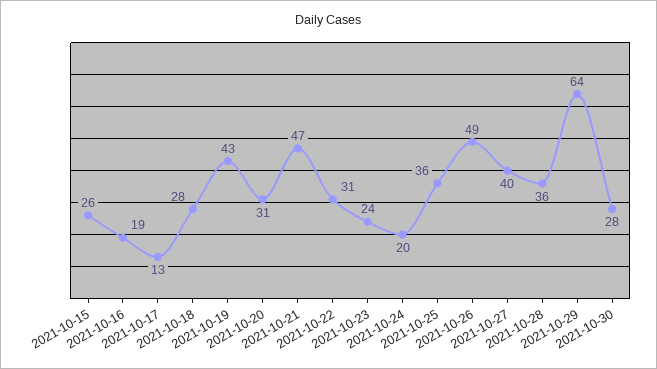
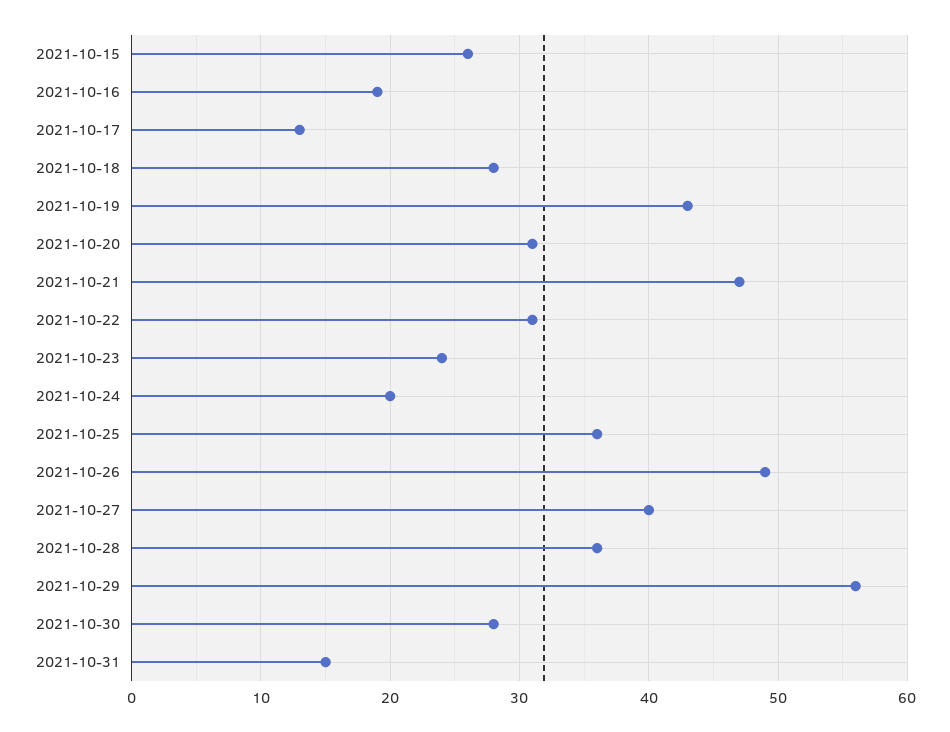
2021-10-29: 64 -> 56
2021-10-31: none -> 15

